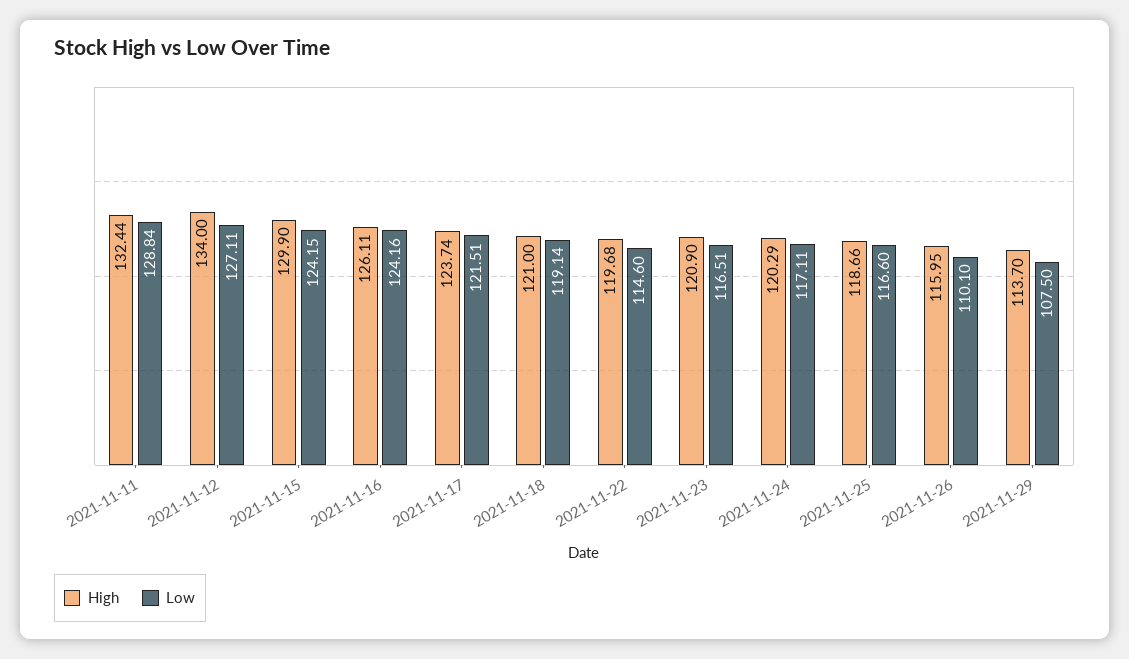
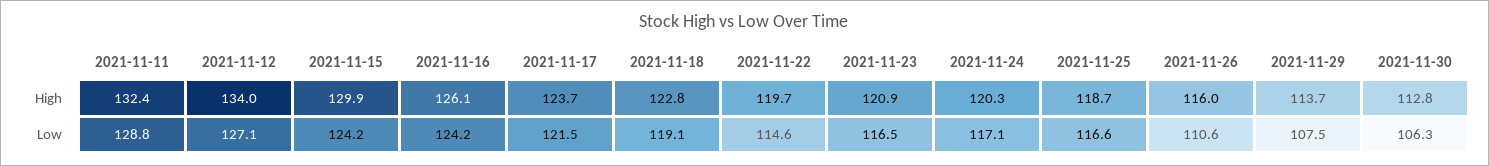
High, 2021-11-18: 121 -> 122.8
Low, 2021-11-26: 110.1 -> 110.6
High, 2021-11-30: none -> 112.8
Low, 2021-11-30: none -> 106.3

